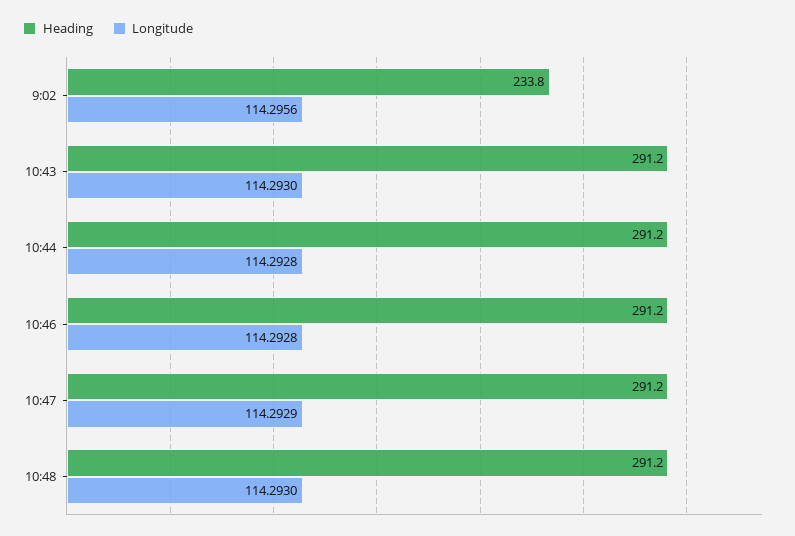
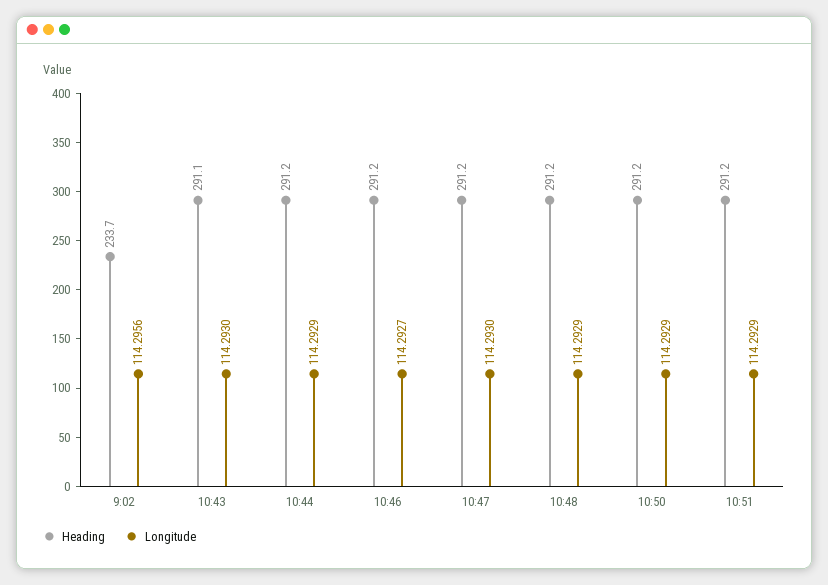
Heading, 9:02: 233.8 -> 233.7
Heading, 10:43: 291.2 -> 291.1
Longitude, 10:44: 114.2928 -> 114.2929
Longitude, 10:46: 114.2928 -> 114.2927
Longitude, 10:47: 114.2929 -> 114.293
Longitude, 10:48: 114.293 -> 114.2929
Heading, 10:50: none -> 291.2
Longitude, 10:50: none -> 114.2929
Heading, 10:51: none -> 291.2
Longitude, 10:51: none -> 114.2929

